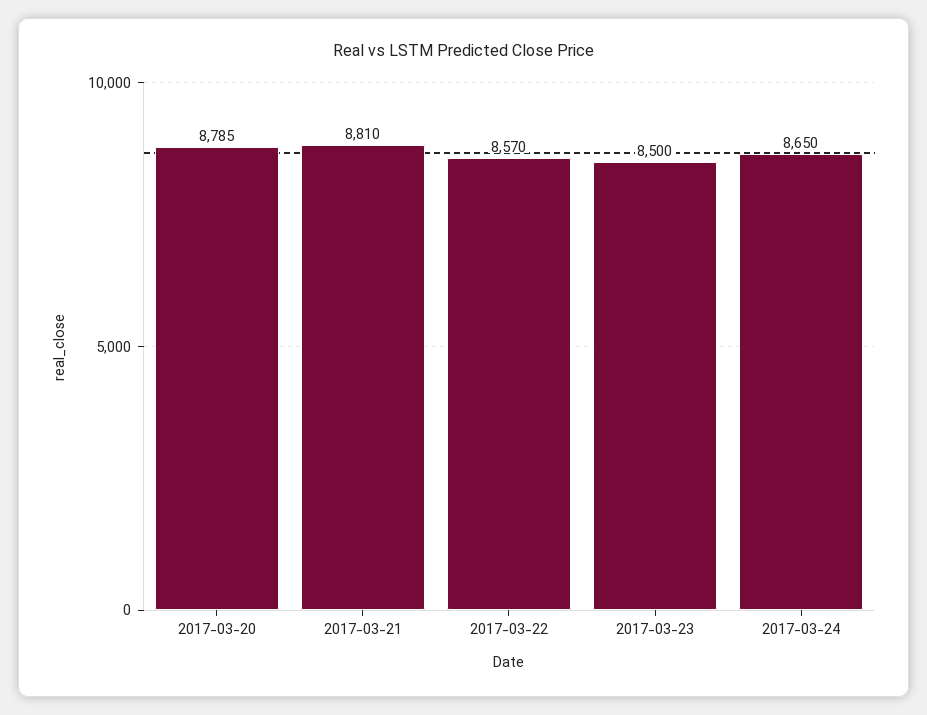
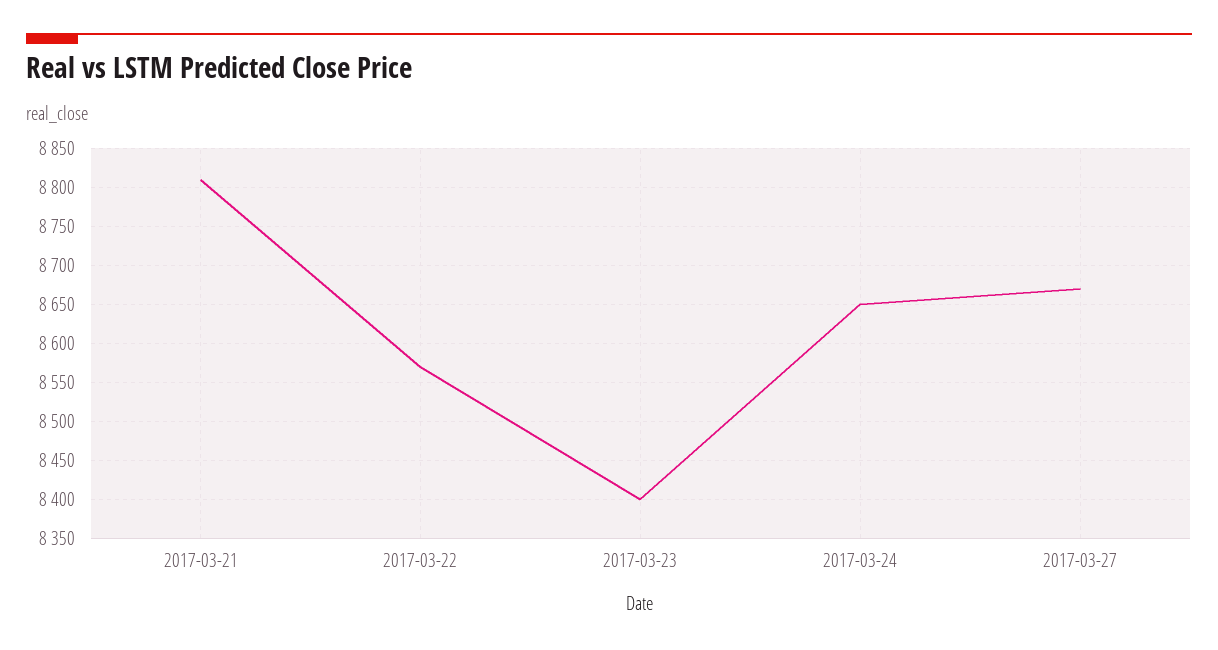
2017-03-20: 8785 -> none
2017-03-23: 8500 -> 8400
2017-03-27: none -> 8670

